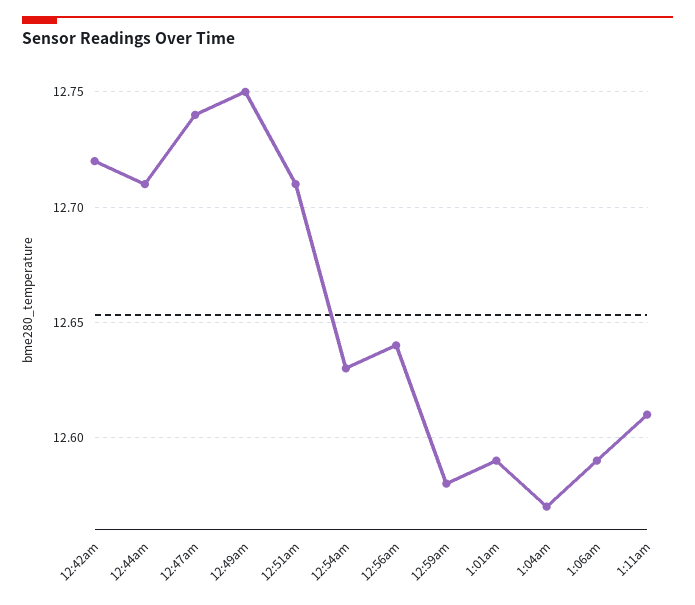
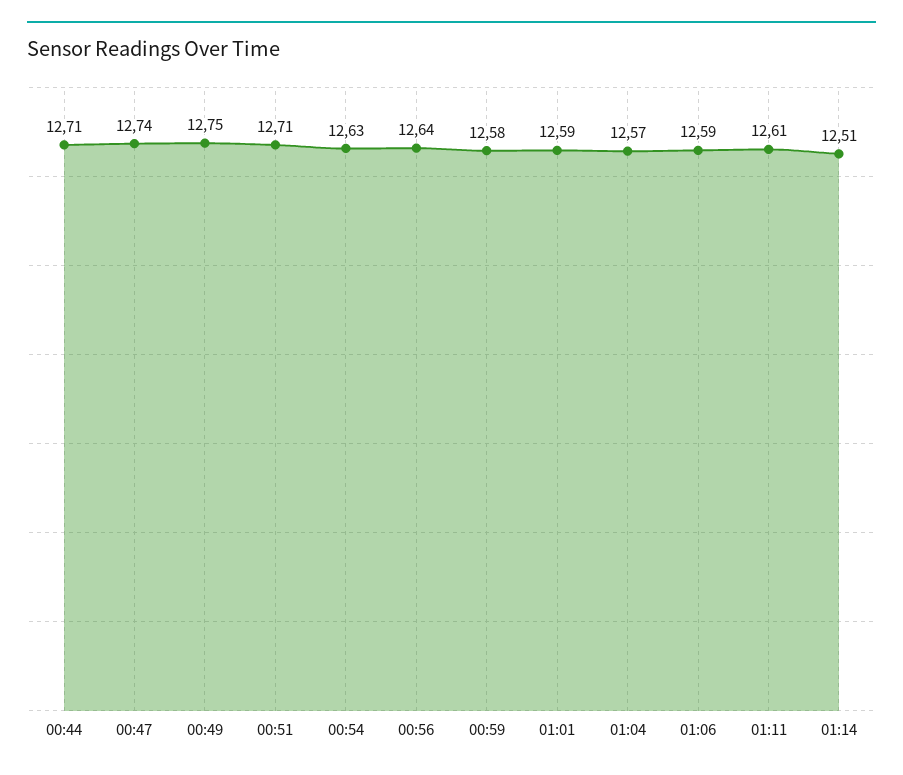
12:42am: 12.72 -> none
01:14: none -> 12.51

